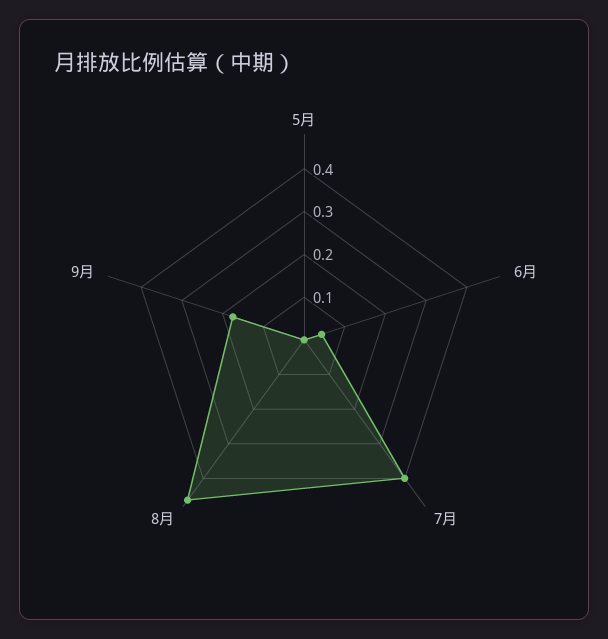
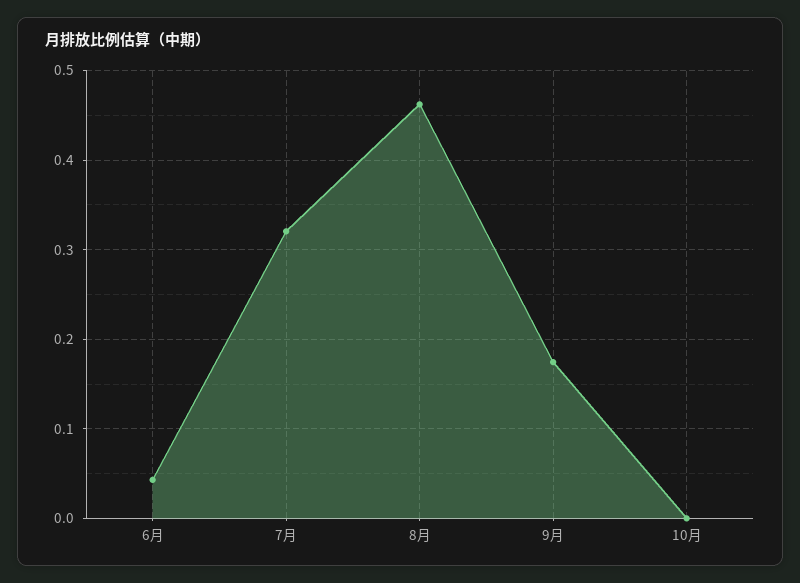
5月: 0 -> none
7月: 0.4 -> 0.32
10月: none -> 0

